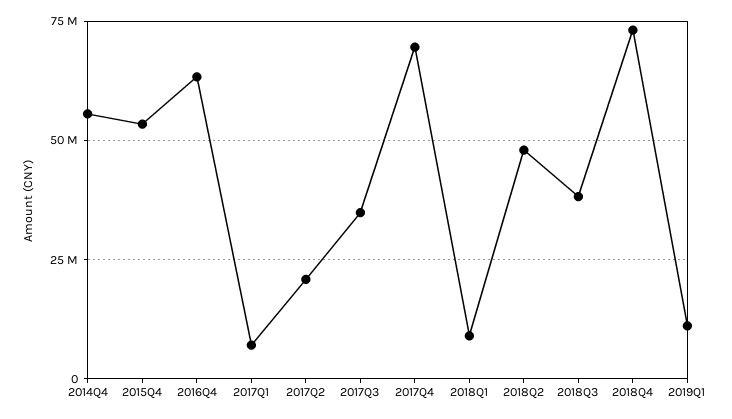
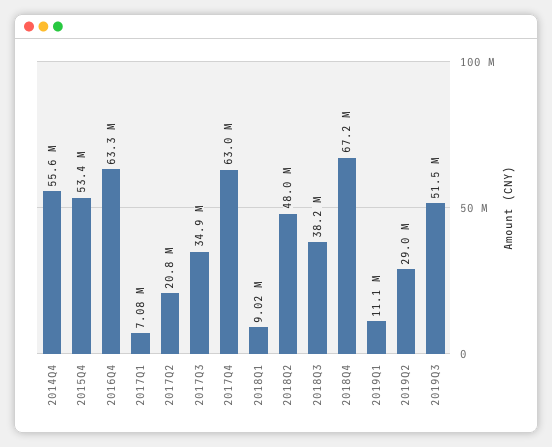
2017Q4: 70000000 -> 63000000
2018Q4: 72500000 -> 67200000
2019Q2: none -> 29000000
2019Q3: none -> 51500000

